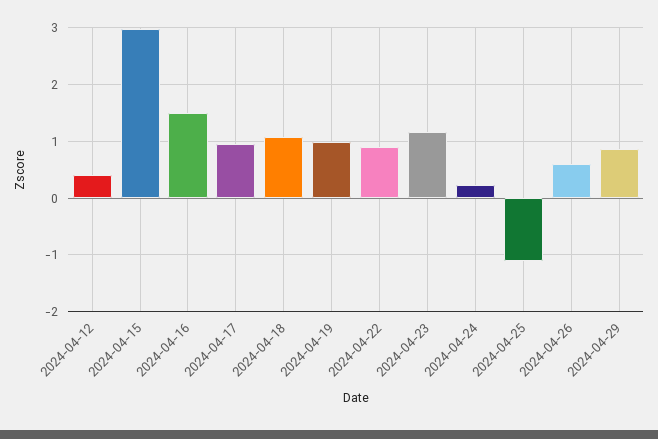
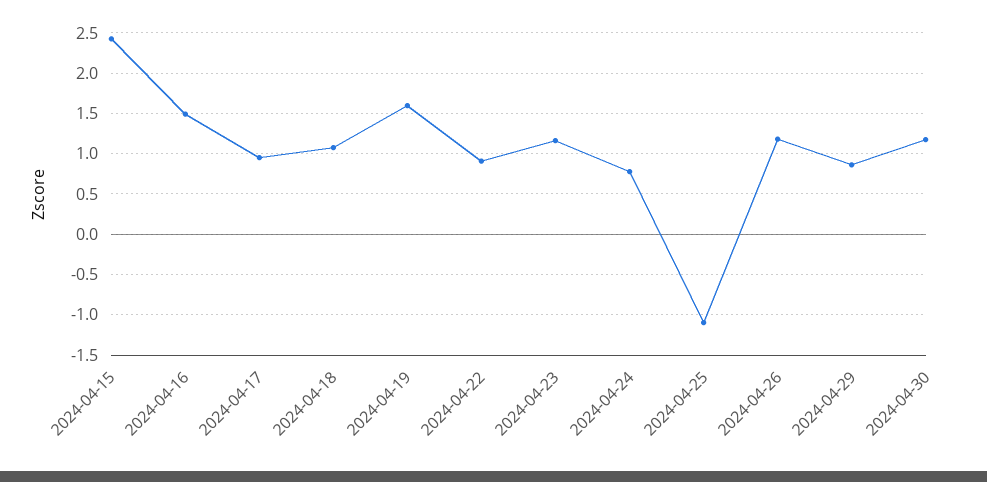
2024-04-12: 0.4 -> none
2024-04-15: 3 -> 2.4
2024-04-19: 1 -> 1.6
2024-04-24: 0.2 -> 0.8
2024-04-26: 0.6 -> 1.2
2024-04-30: none -> 1.2

